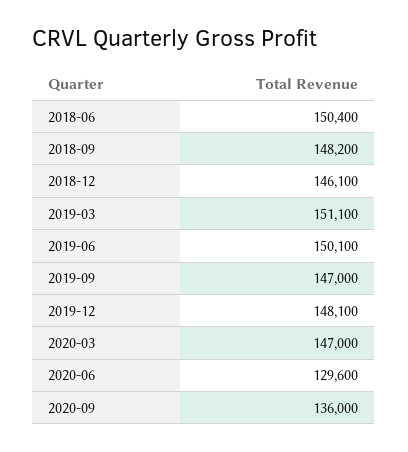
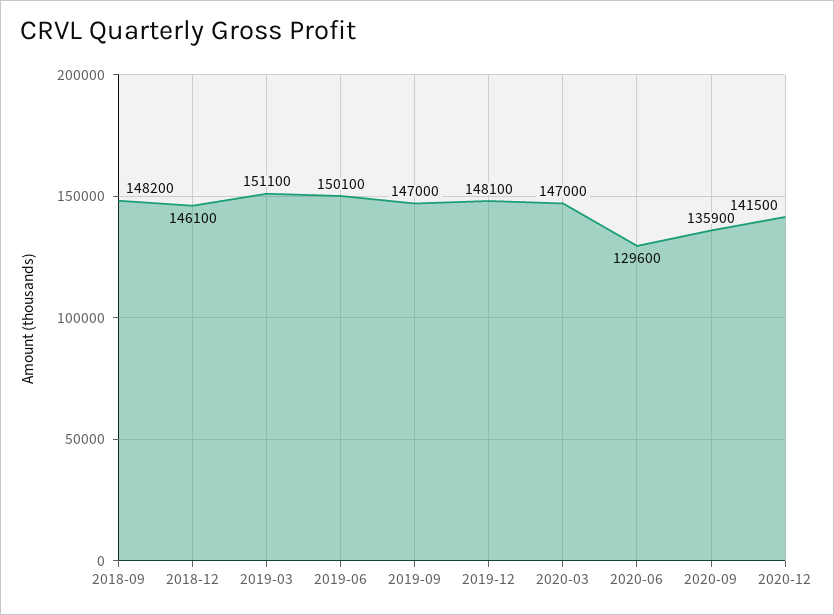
2018-06: 150400 -> none
2020-09: 136000 -> 135900
2020-12: none -> 141500

